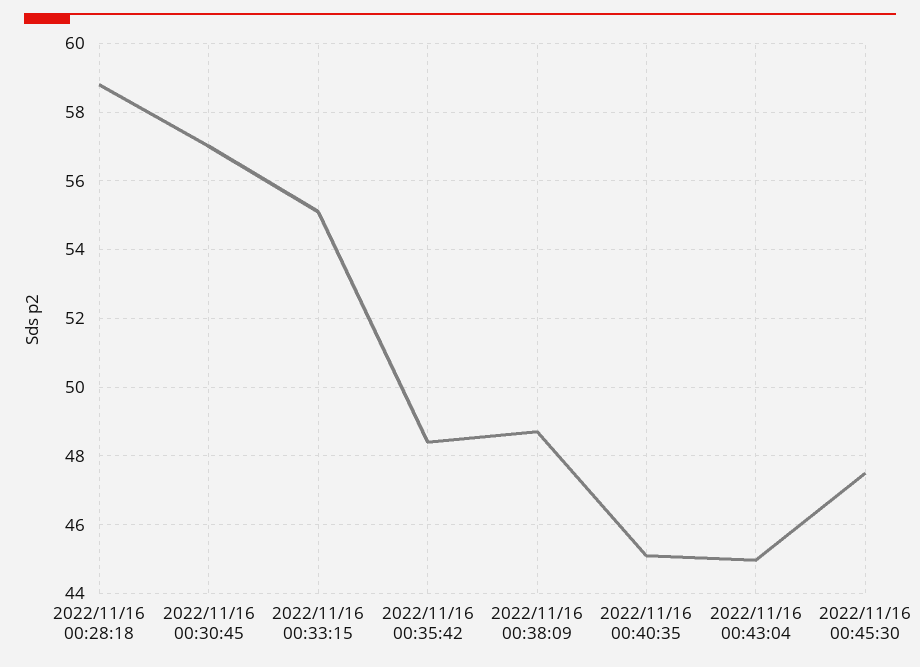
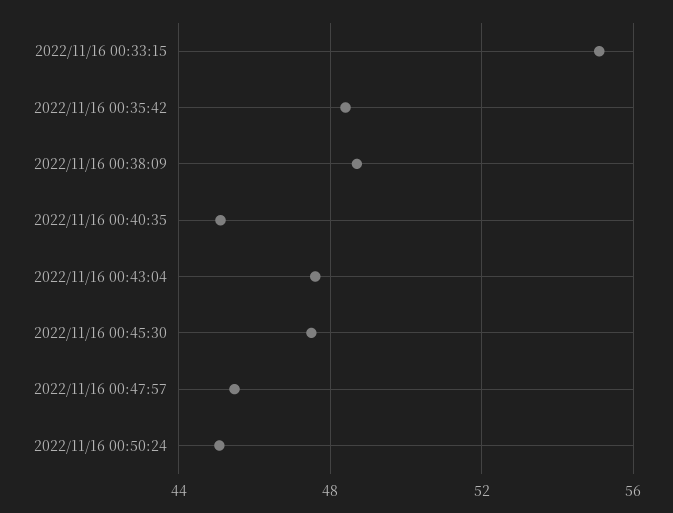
2022/11/16 00:28:18: 58.8 -> none
2022/11/16 00:30:45: 57 -> none
2022/11/16 00:43:04: 45 -> 47.5
2022/11/16 00:47:57: none -> 45.5
2022/11/16 00:50:24: none -> 45

